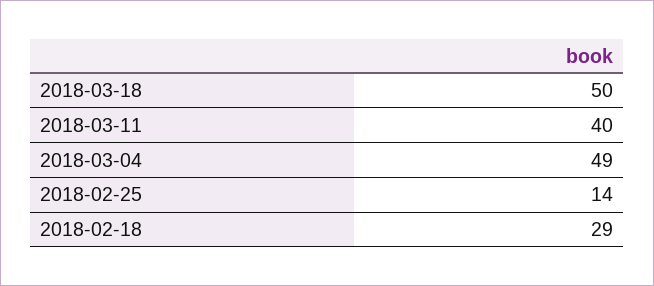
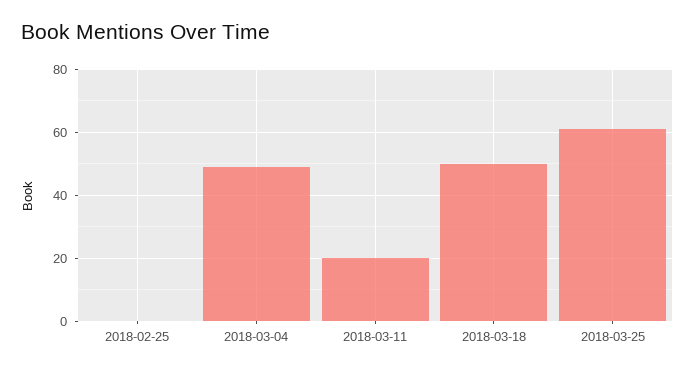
2018-03-11: 40 -> 20
2018-02-25: 14 -> 0
2018-02-18: 29 -> none
2018-03-25: none -> 60

